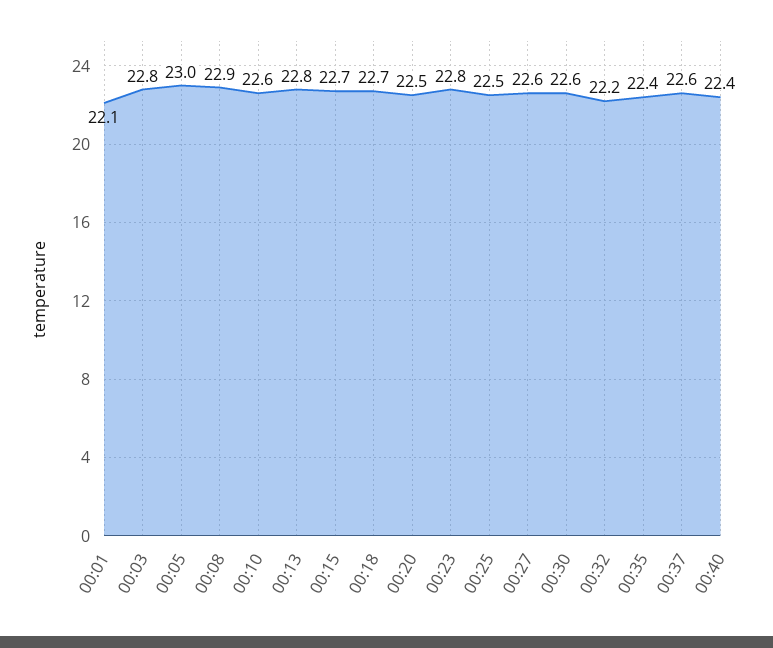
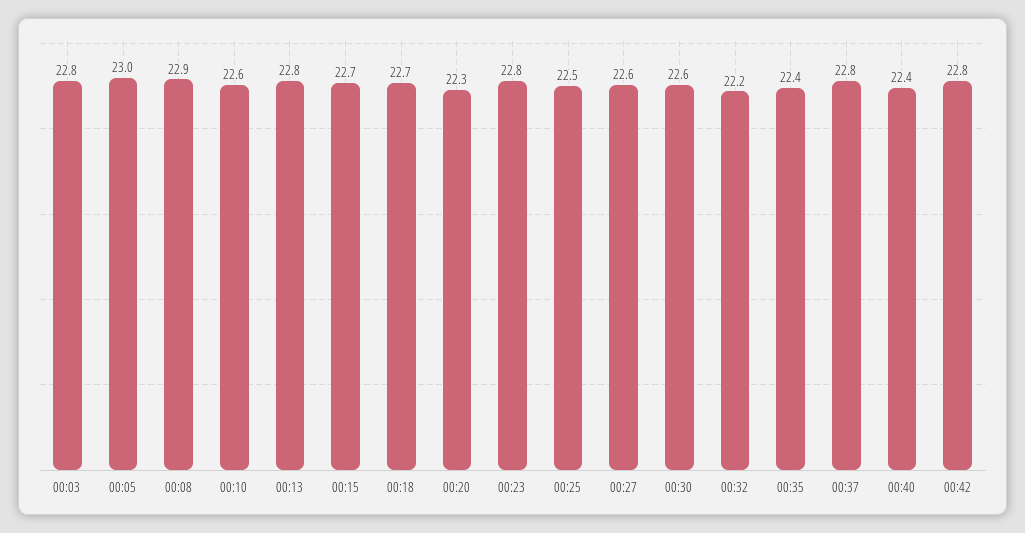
00:01: 22.1 -> none
00:20: 22.5 -> 22.3
00:37: 22.6 -> 22.8
00:42: none -> 22.8

